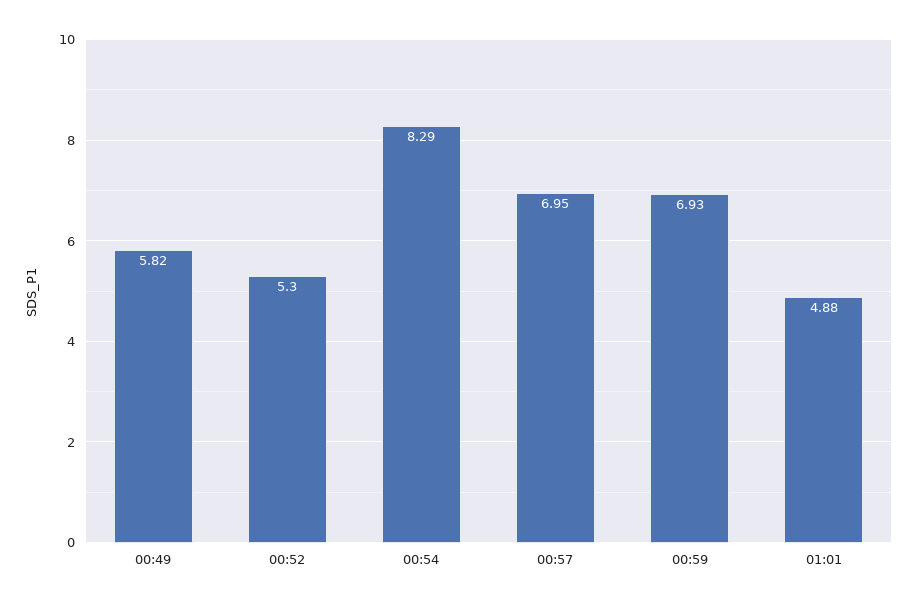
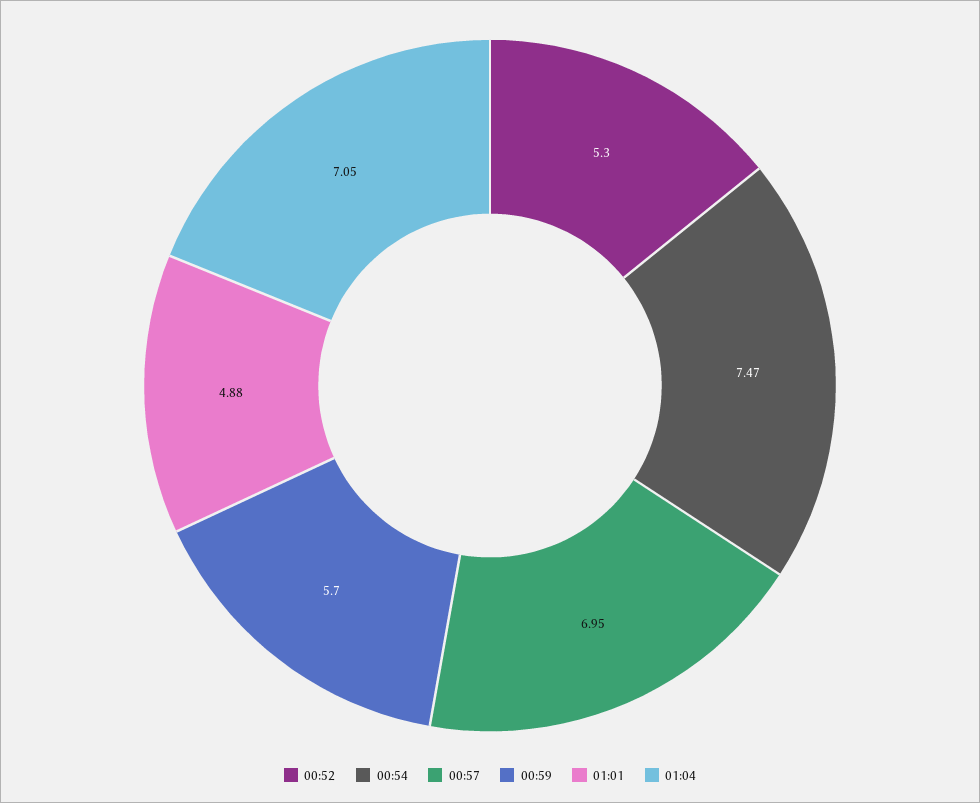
00:49: 5.82 -> none
00:54: 8.29 -> 7.47
00:59: 6.93 -> 5.7
01:04: none -> 7.05

